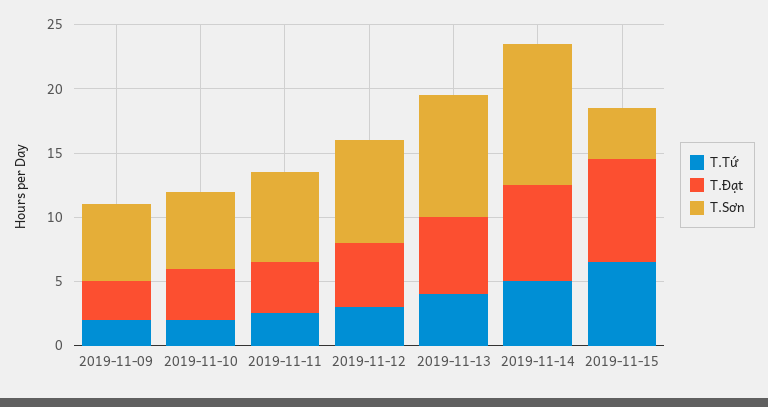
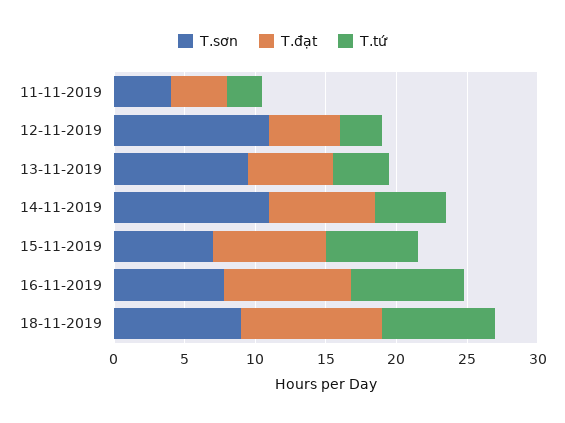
T.Tứ, 2019-11-09: 2 -> none
T.Đạt, 2019-11-09: 3 -> none
T.Sơn, 2019-11-09: 6 -> none
T.Tứ, 2019-11-10: 2 -> none
T.Đạt, 2019-11-10: 4 -> none
T.Sơn, 2019-11-10: 6 -> none
T.Sơn, 2019-11-11: 7 -> 4
T.Sơn, 2019-11-12: 8 -> 11
T.Sơn, 2019-11-15: 4 -> 7
T.Sơn, 16-11-2019: none -> 8
T.Đạt, 16-11-2019: none -> 9
T.Tứ, 16-11-2019: none -> 8
T.Sơn, 18-11-2019: none -> 9
T.Đạt, 18-11-2019: none -> 10
T.Tứ, 18-11-2019: none -> 8

